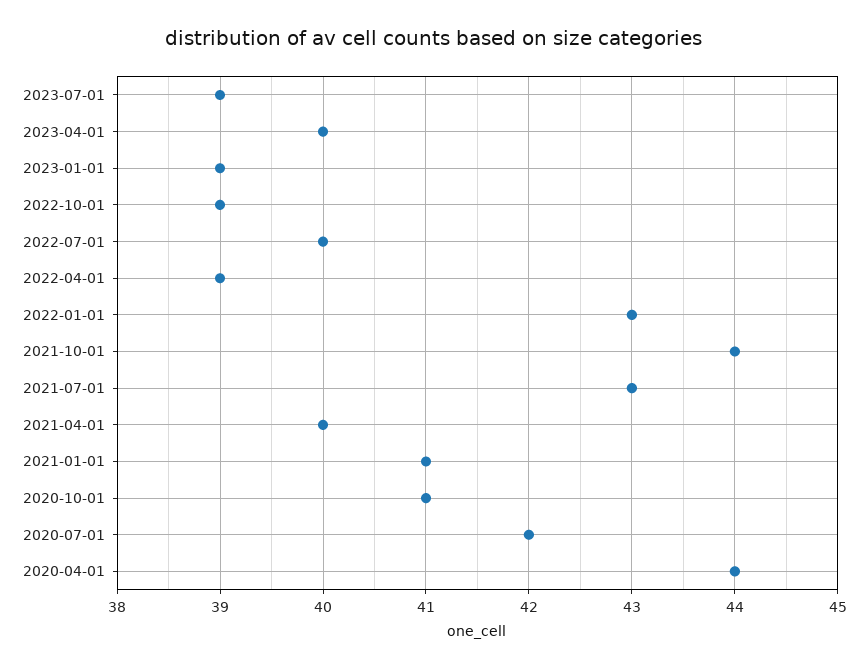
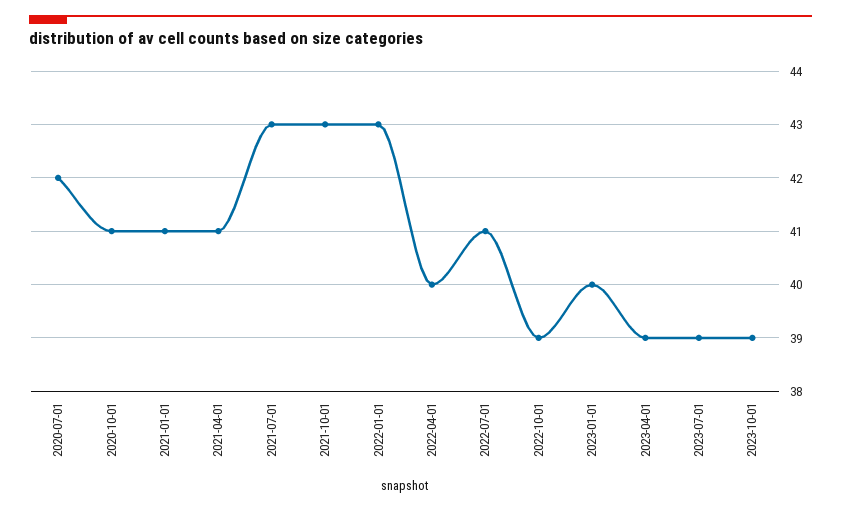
2023-04-01: 40 -> 39
2023-01-01: 39 -> 40
2022-07-01: 40 -> 41
2022-04-01: 39 -> 40
2021-10-01: 44 -> 43
2021-04-01: 40 -> 41
2020-04-01: 44 -> none
2023-10-01: none -> 39

